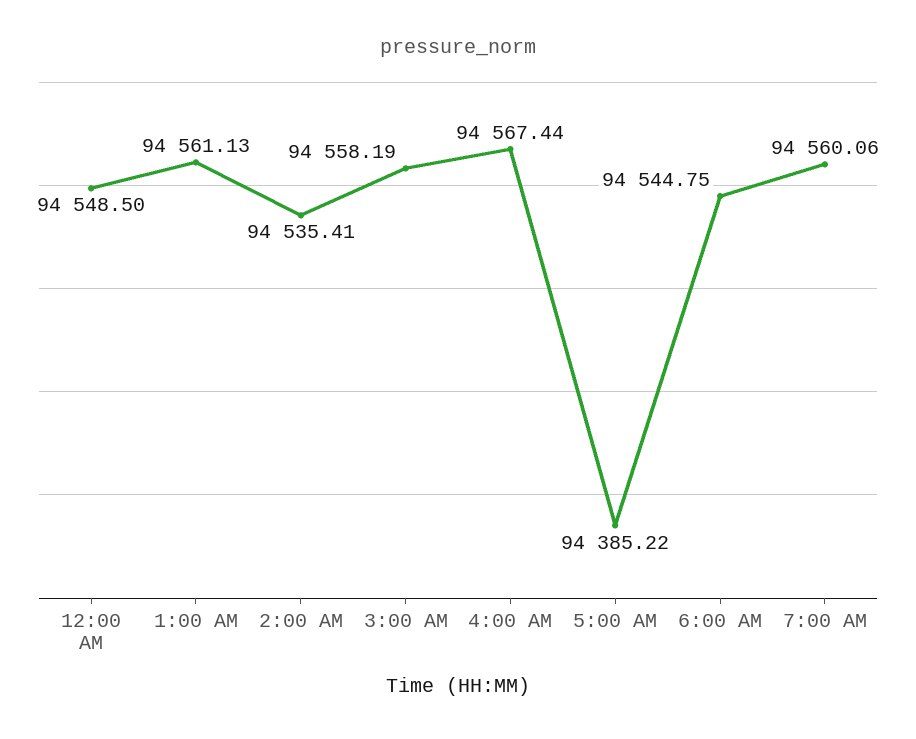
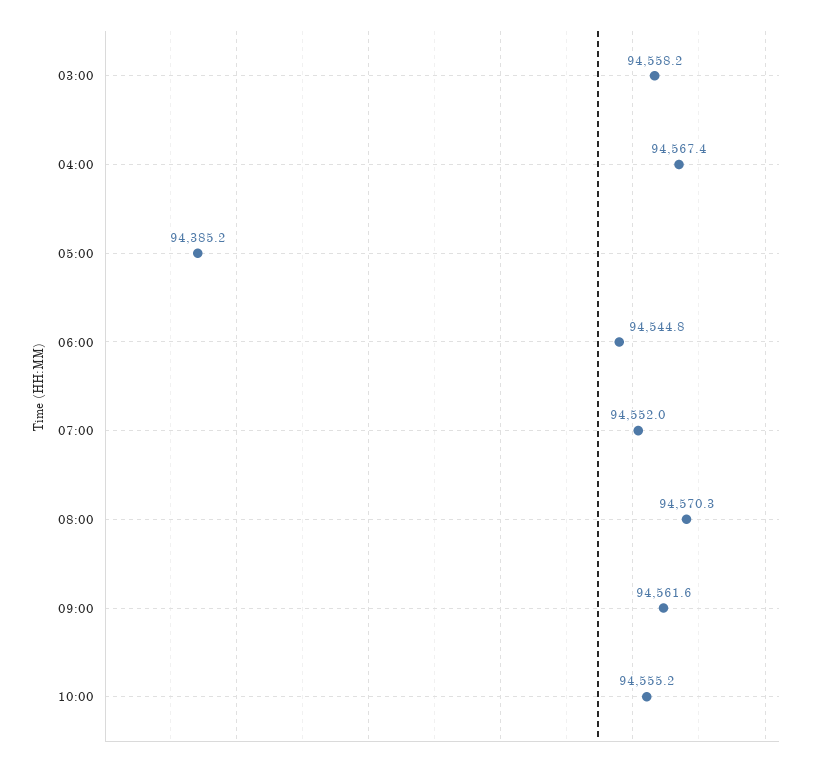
12:00 AM: 94548.5 -> none
1:00 AM: 94561.13 -> none
2:00 AM: 94535.41 -> none
7:00 AM: 94560.06 -> 94552
08:00: none -> 94570.3
09:00: none -> 94561.6
10:00: none -> 94555.2

